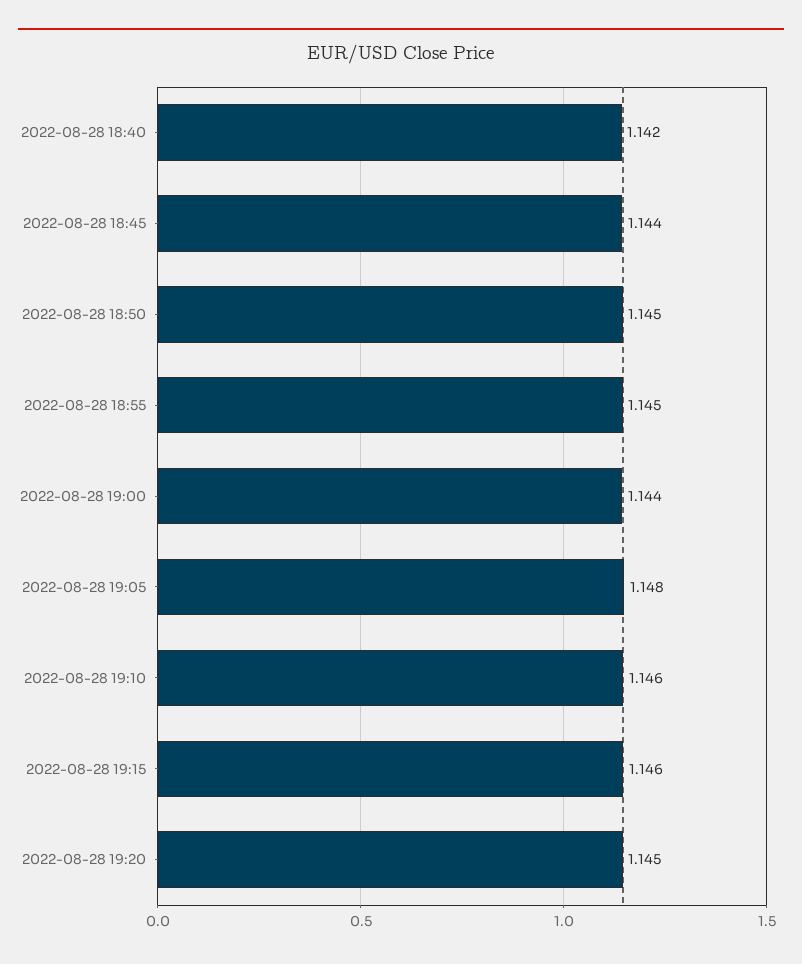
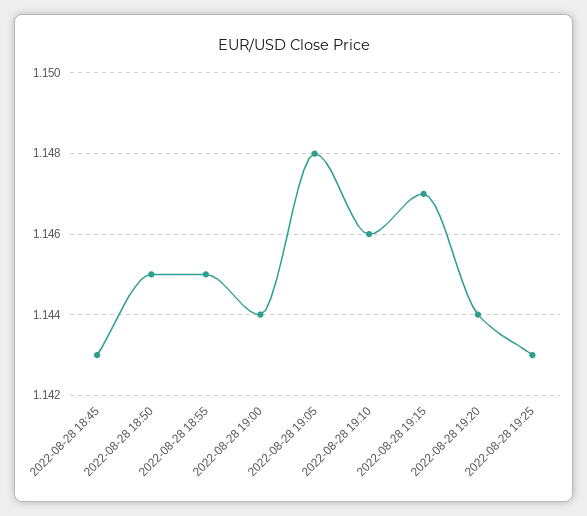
2022-08-28 18:40: 1.142 -> none
2022-08-28 18:45: 1.144 -> 1.143
2022-08-28 19:15: 1.146 -> 1.147
2022-08-28 19:20: 1.145 -> 1.144
2022-08-28 19:25: none -> 1.143

